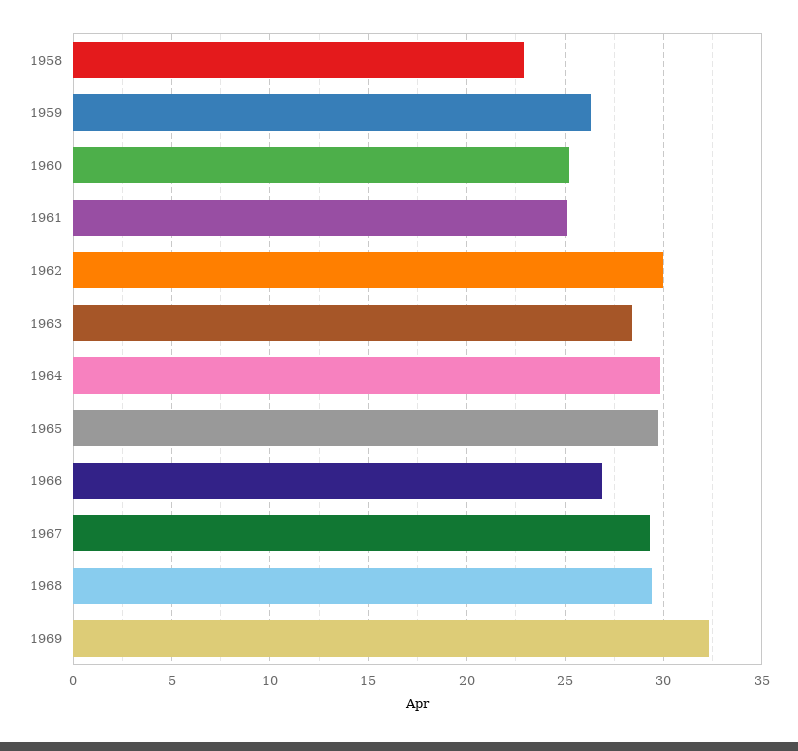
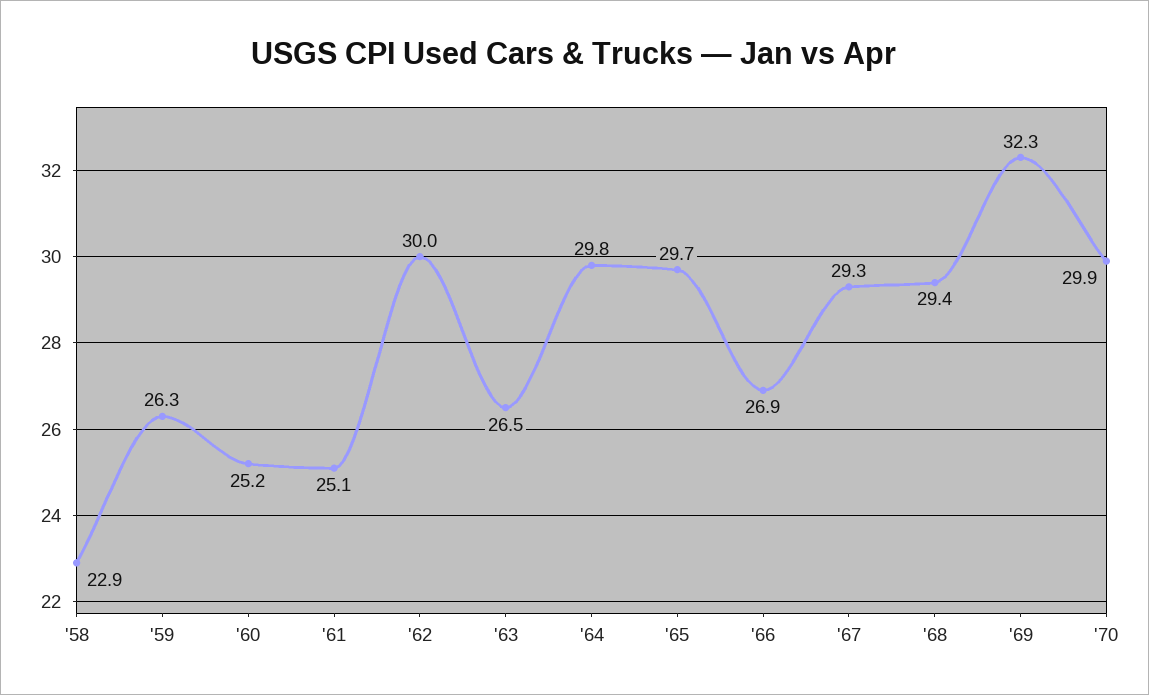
1963: 28.5 -> 26.5
'70: none -> 29.9

